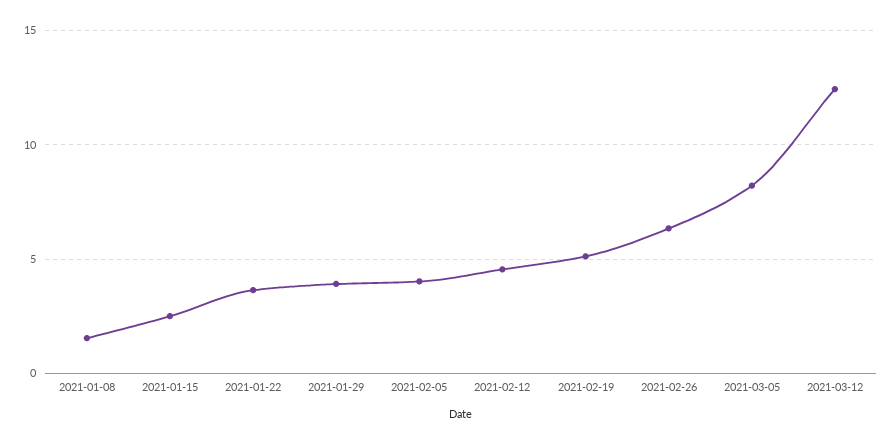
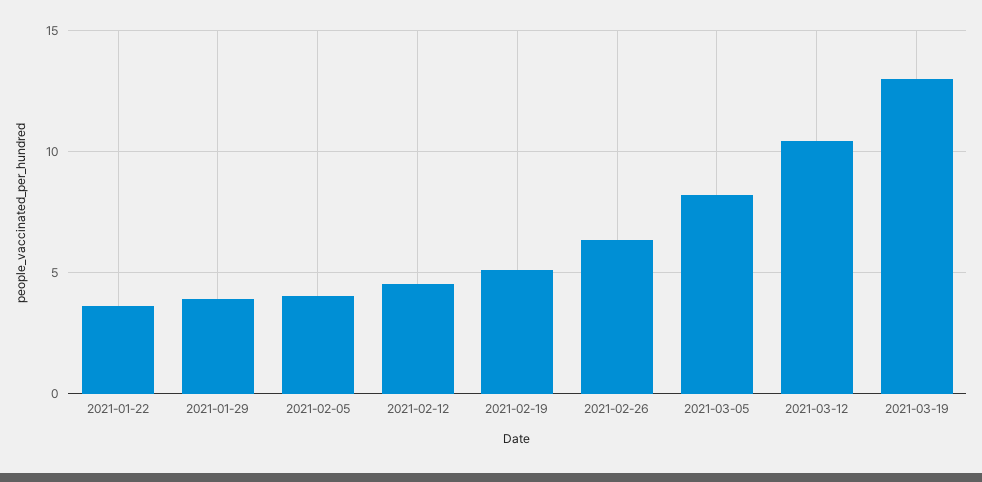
2021-01-08: 1.5 -> none
2021-01-15: 2.5 -> none
2021-03-12: 12.5 -> 10.5
2021-03-19: none -> 13

